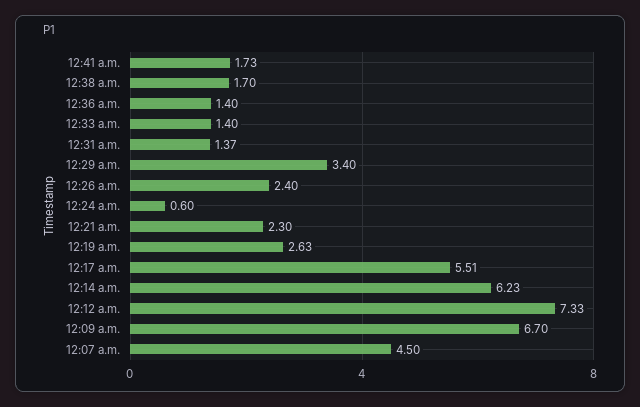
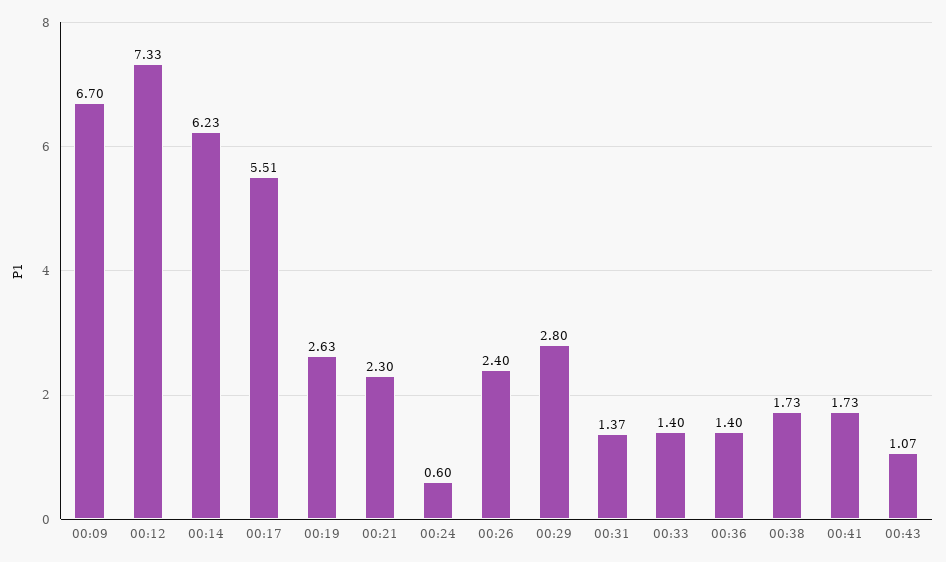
12:38 a.m.: 1.7 -> 1.73
12:29 a.m.: 3.4 -> 2.8
12:07 a.m.: 4.5 -> none
00:43: none -> 1.07

